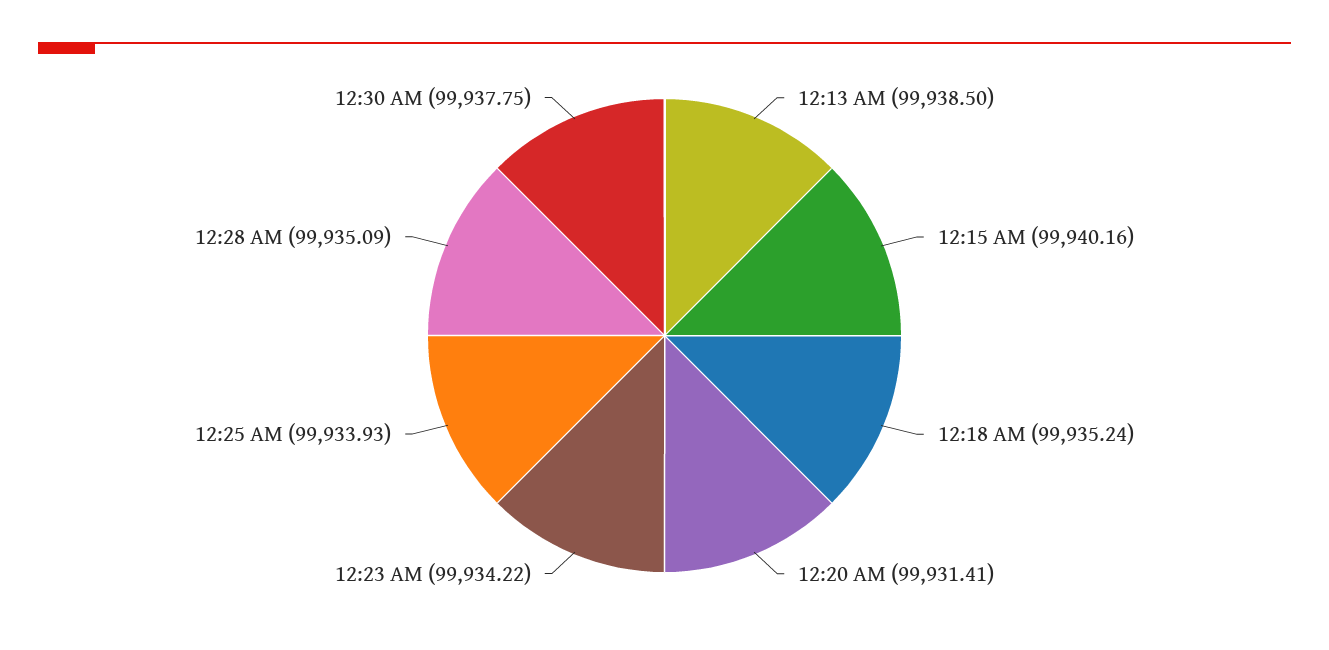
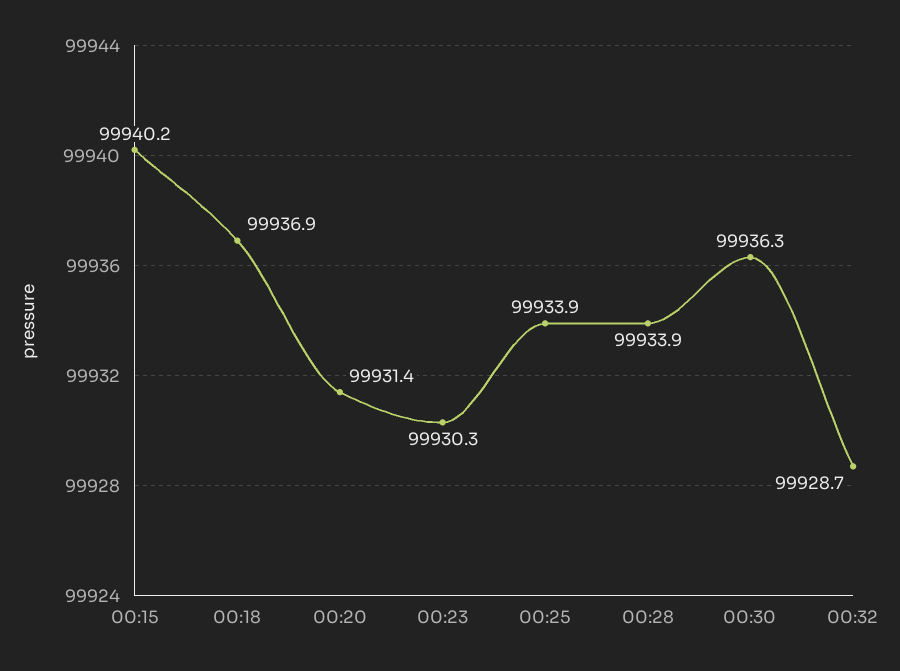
12:13 AM: 99938.5 -> none
12:18 AM: 99935.24 -> 99936.9
12:23 AM: 99934.22 -> 99930.3
12:28 AM: 99935.09 -> 99933.9
12:30 AM: 99937.75 -> 99936.3
00:32: none -> 99928.7

